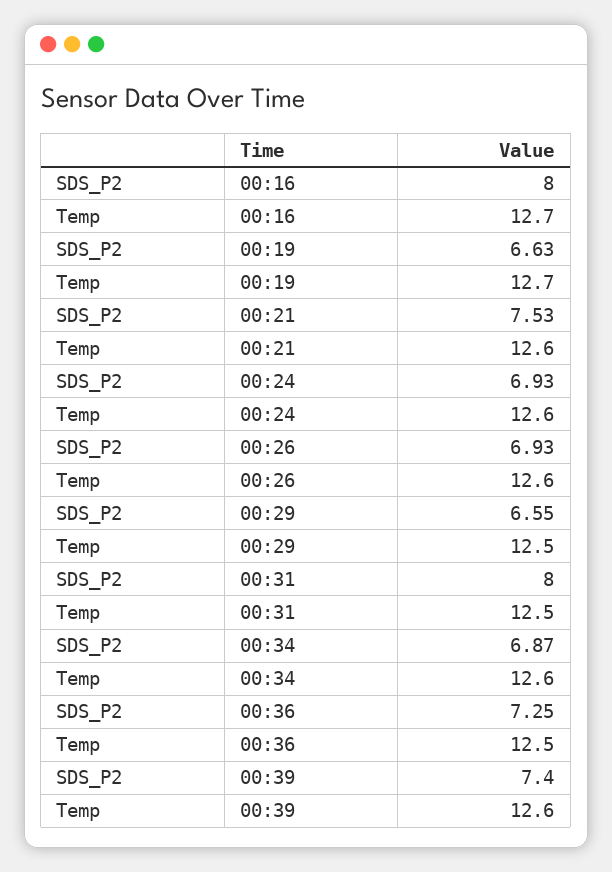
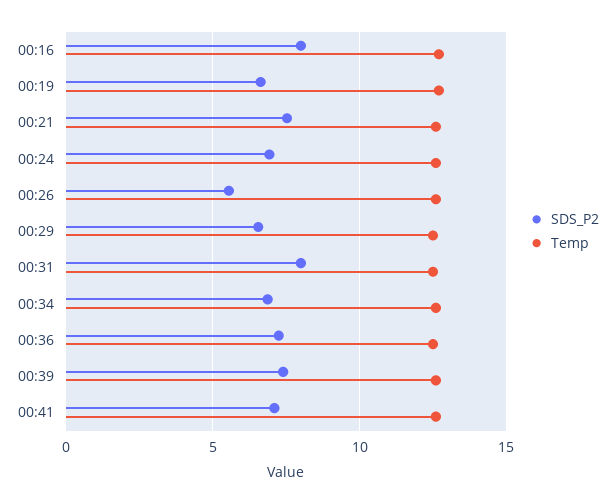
SDS_P2, 00:26: 6.93 -> 5.5
SDS_P2, 00:41: none -> 7
Temp, 00:41: none -> 12.5

